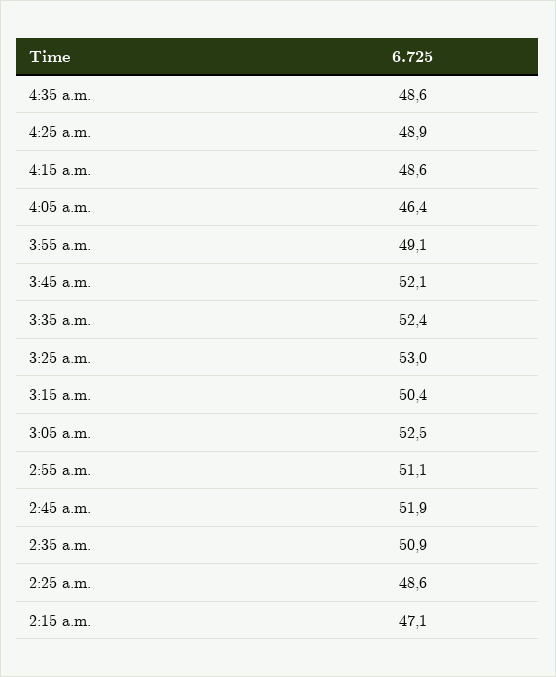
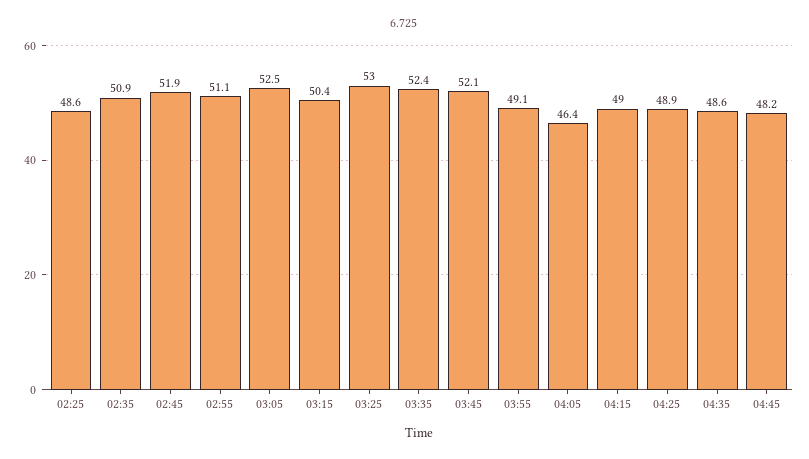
4:15 a.m.: 48.6 -> 49
2:15 a.m.: 47.1 -> none
04:45: none -> 48.2

